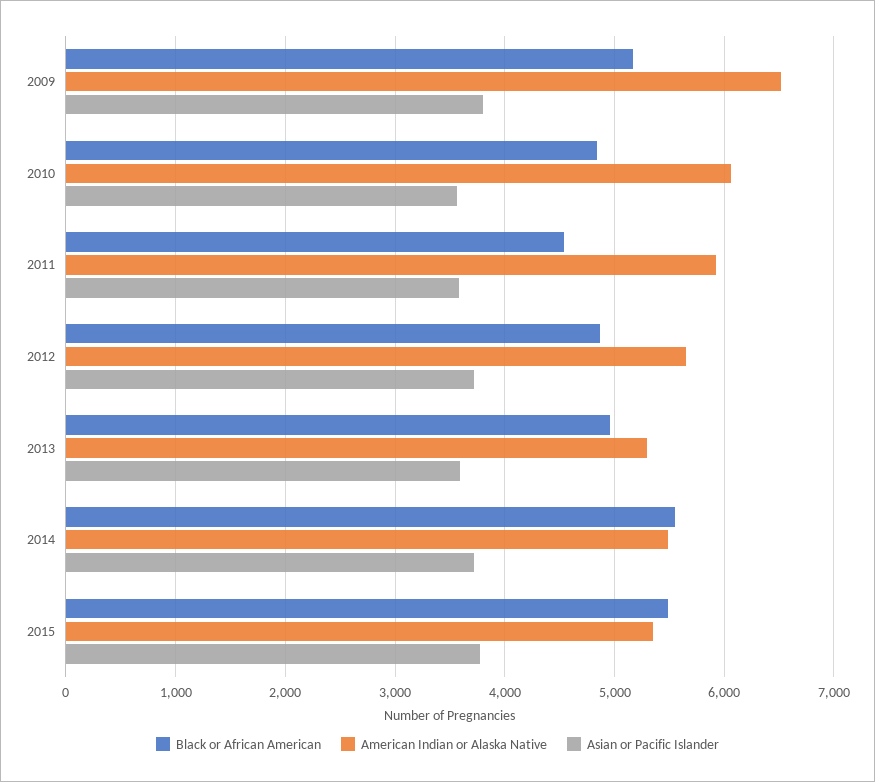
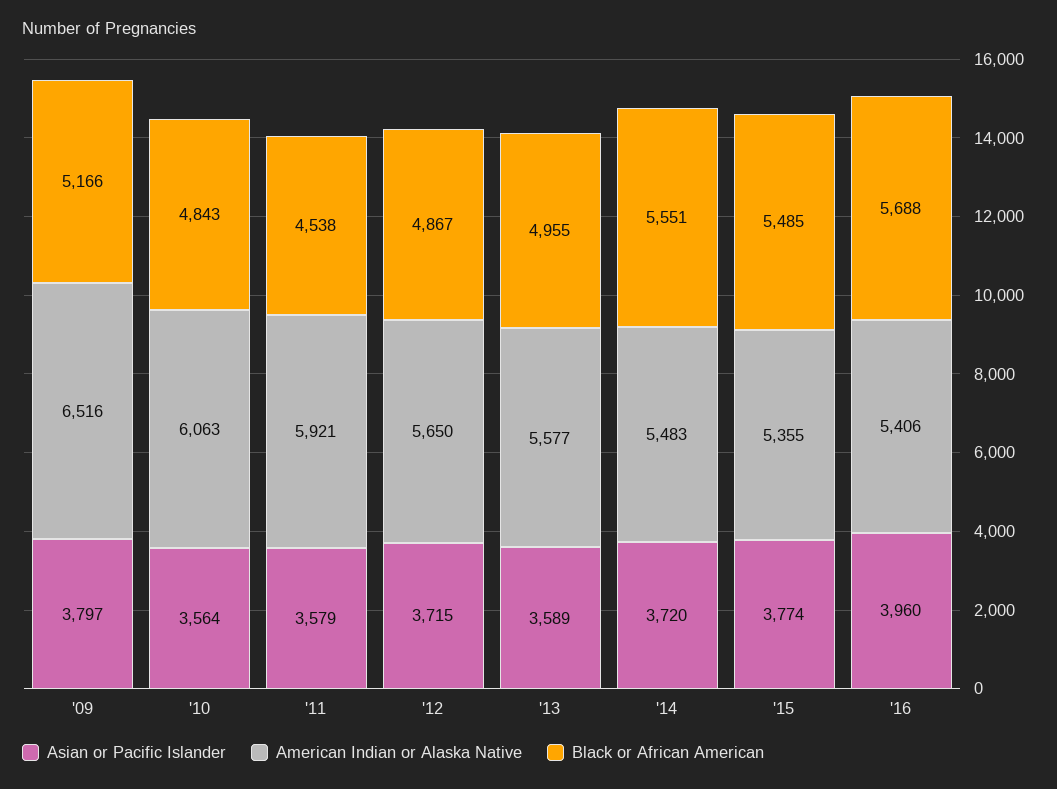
American Indian or Alaska Native, 2013: 5300 -> 5577
Asian or Pacific Islander, '16: none -> 3960
American Indian or Alaska Native, '16: none -> 5406
Black or African American, '16: none -> 5688

